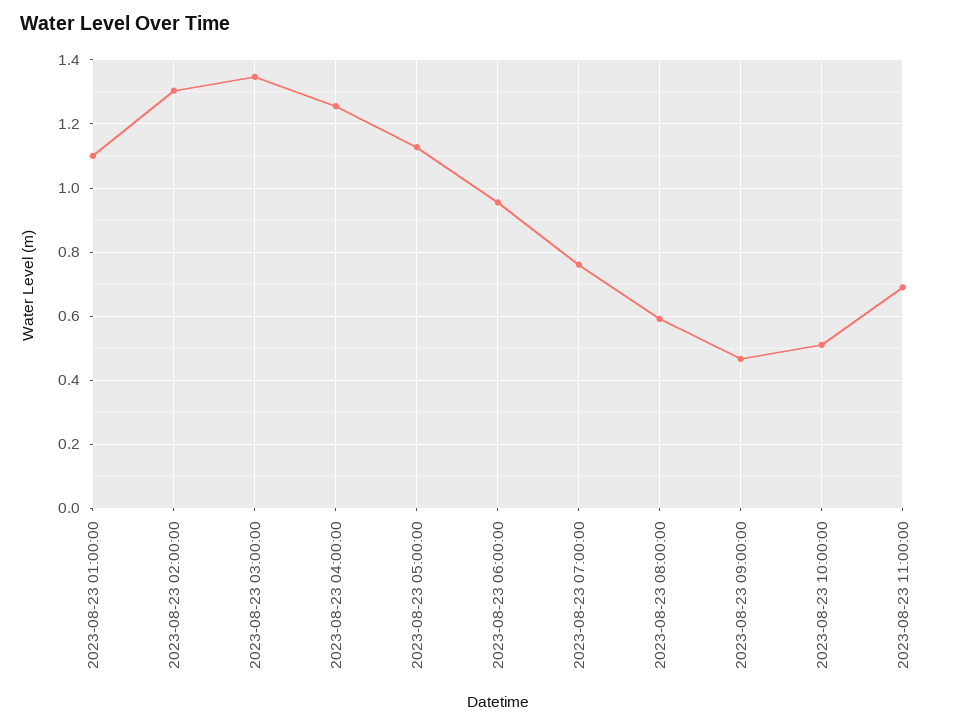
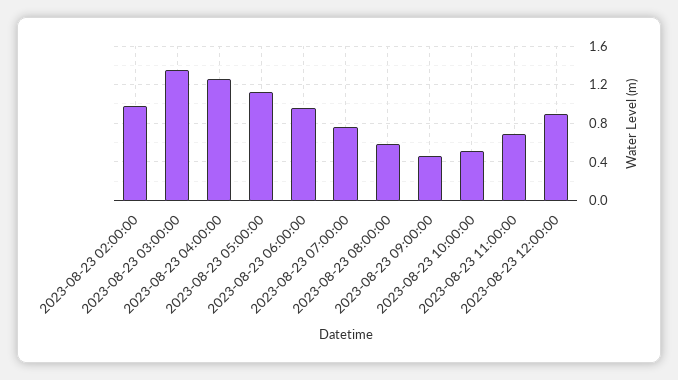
2023-08-23 01:00:00: 1.1 -> none
2023-08-23 02:00:00: 1.3 -> 1
2023-08-23 12:00:00: none -> 0.9

